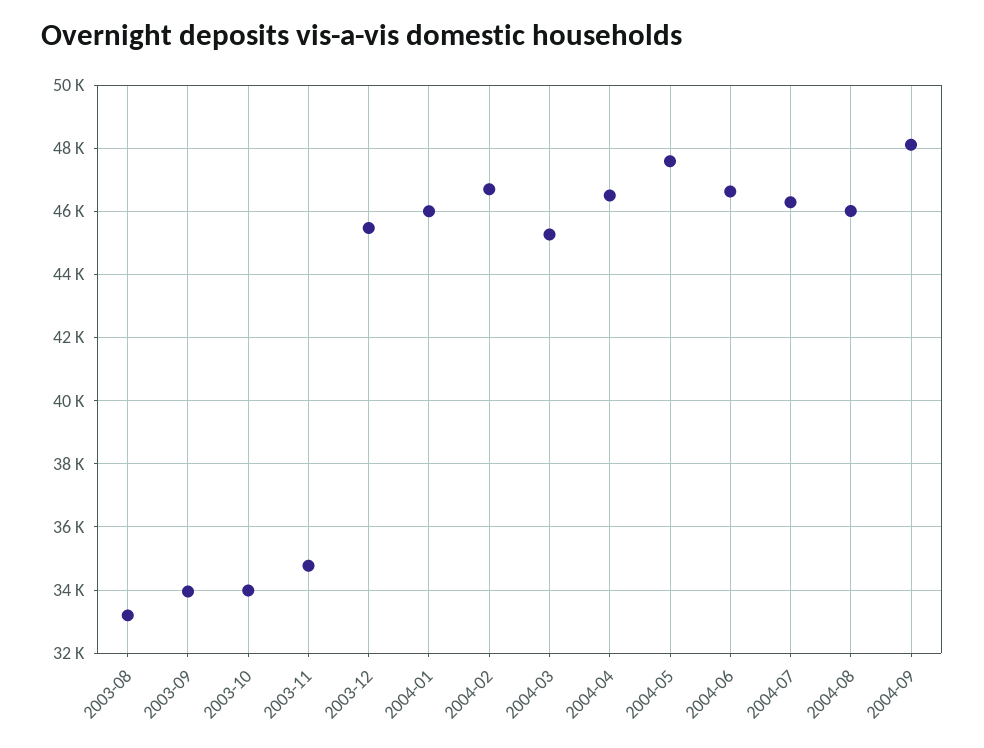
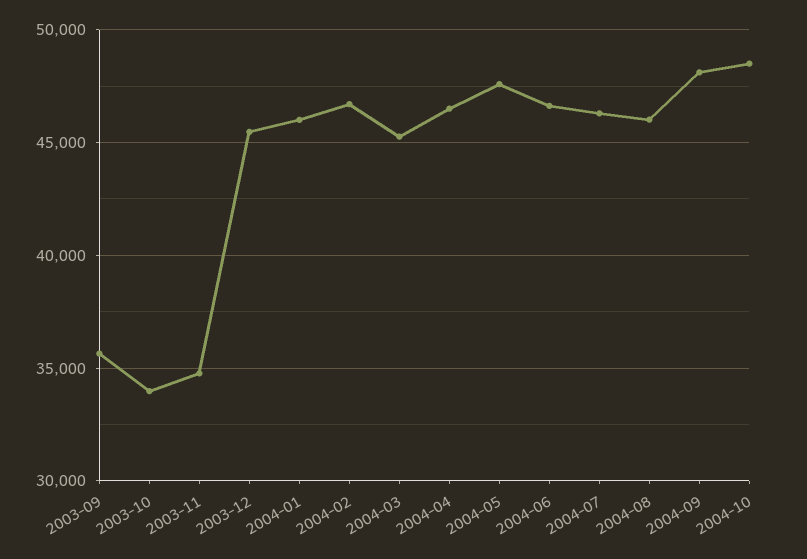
2003-08: 33200 -> none
2003-09: 34000 -> 35500
2004-10: none -> 48500

